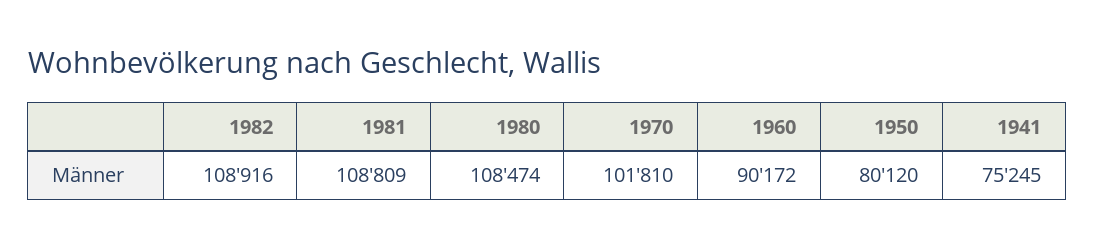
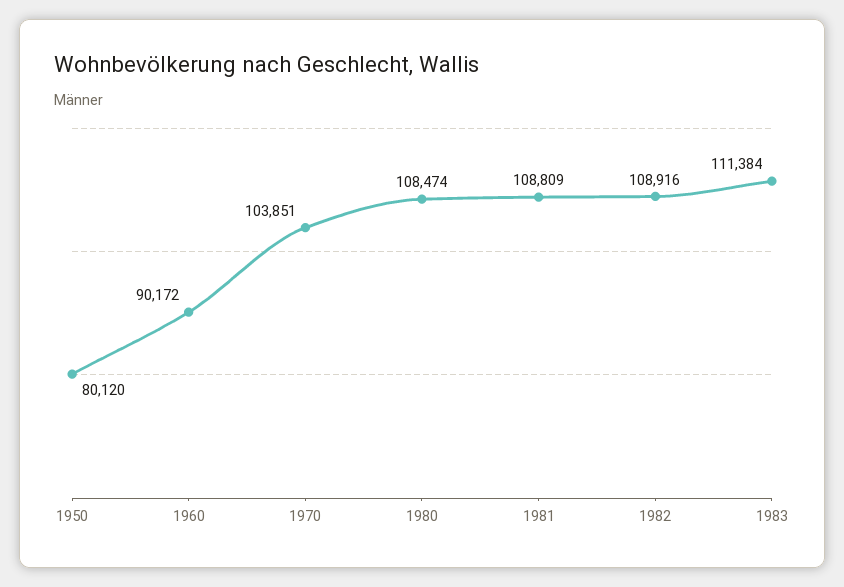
1970: 101810 -> 103851
1941: 75245 -> none
1983: none -> 111384

